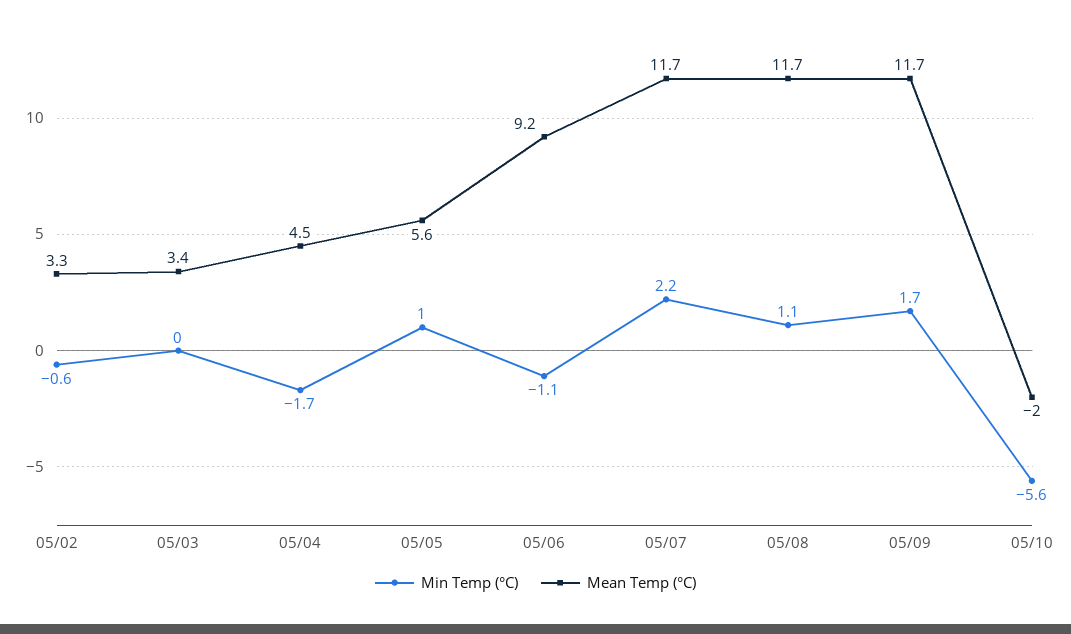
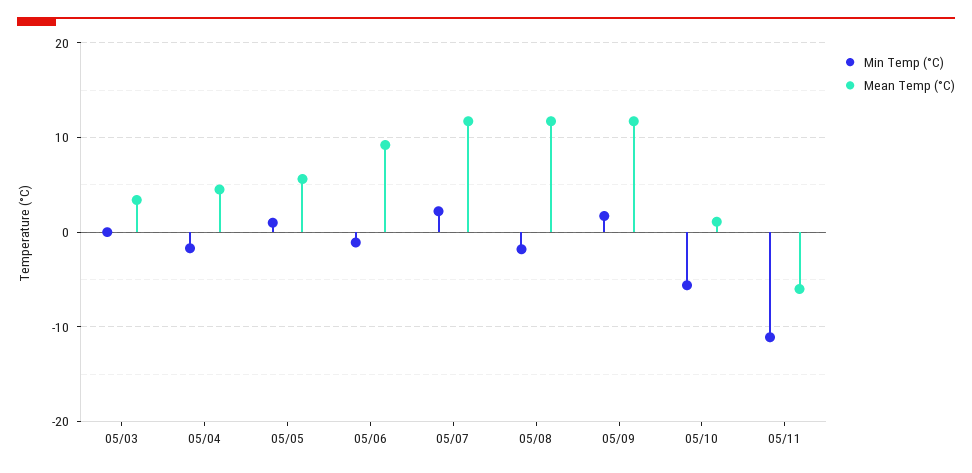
Min Temp (°C), 05/02: -0.6 -> none
Mean Temp (°C), 05/02: 3.3 -> none
Min Temp (°C), 05/08: 1.1 -> -2
Mean Temp (°C), 05/10: -2 -> 1
Min Temp (°C), 05/11: none -> -11
Mean Temp (°C), 05/11: none -> -6

